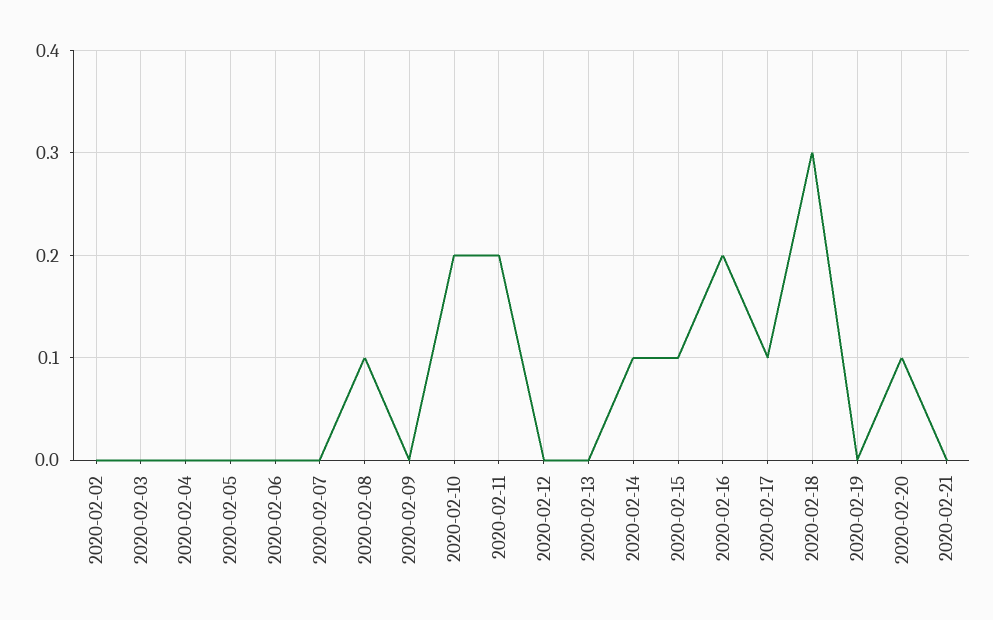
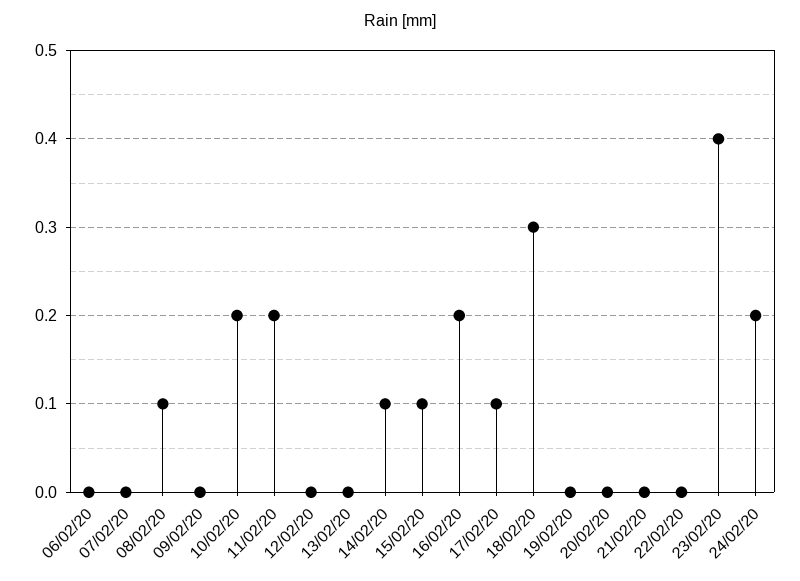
2020-02-02: 0 -> none
2020-02-03: 0 -> none
2020-02-04: 0 -> none
2020-02-05: 0 -> none
2020-02-20: 0.1 -> 0
22/02/20: none -> 0
23/02/20: none -> 0.4
24/02/20: none -> 0.2

